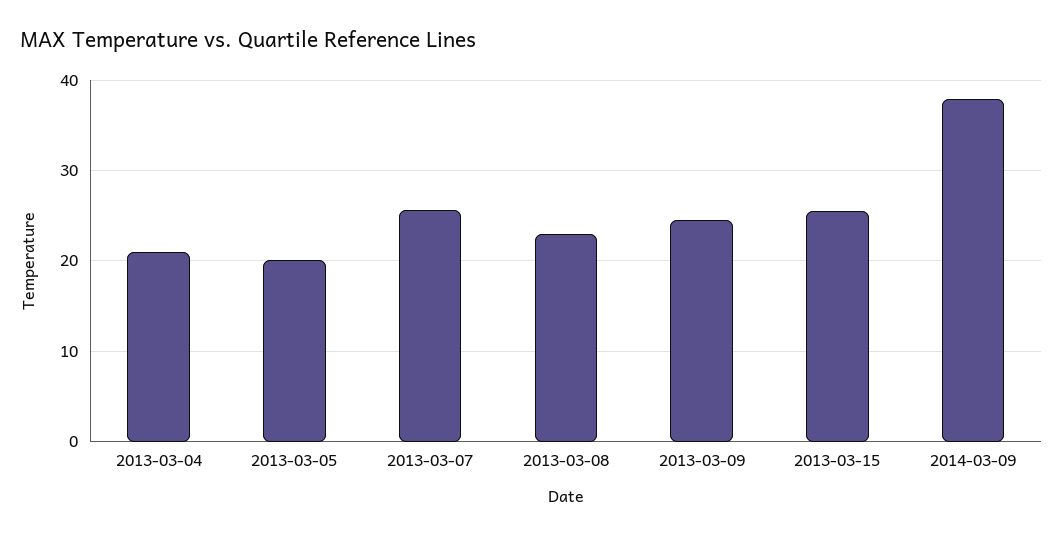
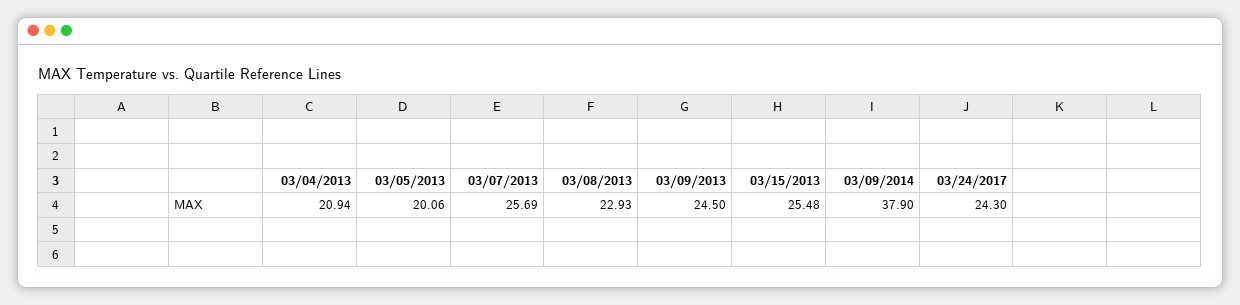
03/24/2017: none -> 24.3

